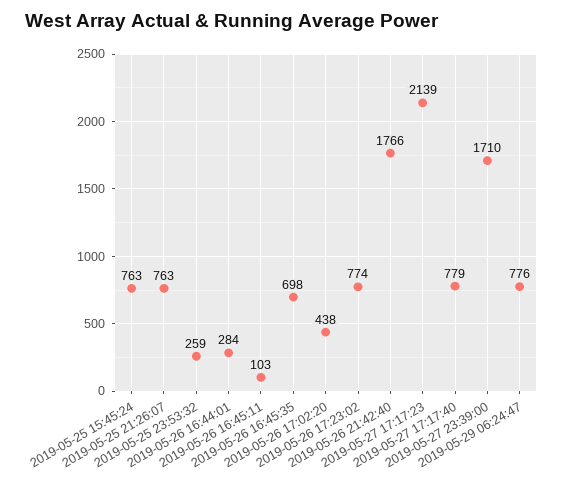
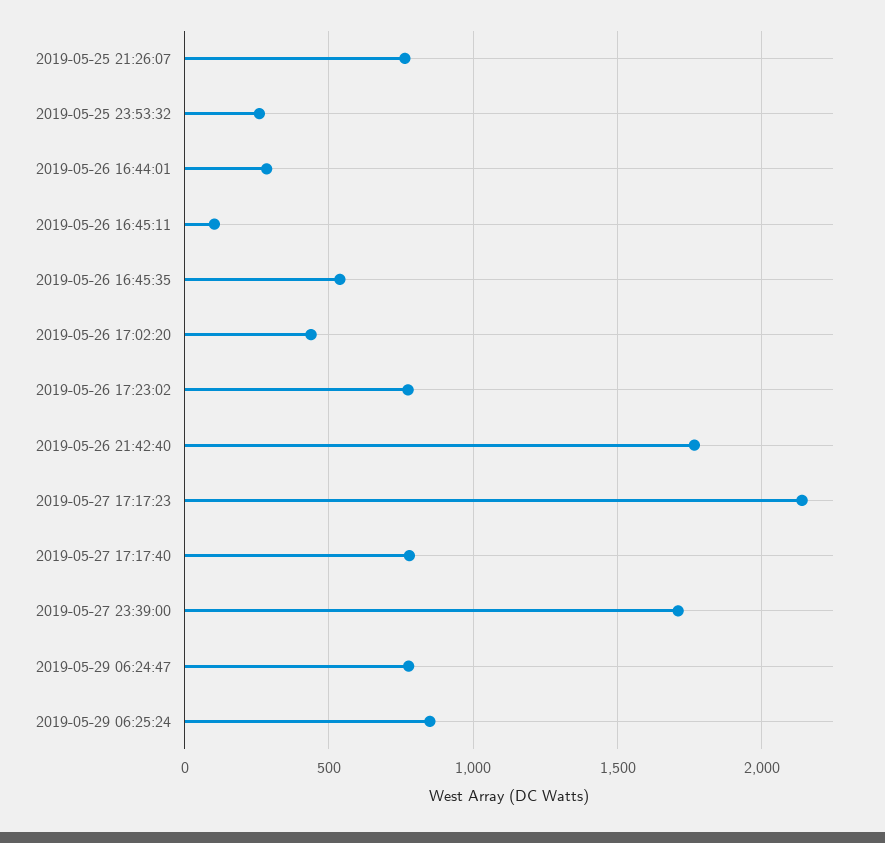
2019-05-25 15:45:24: 763 -> none
2019-05-26 16:45:35: 698 -> 550
2019-05-29 06:25:24: none -> 850

